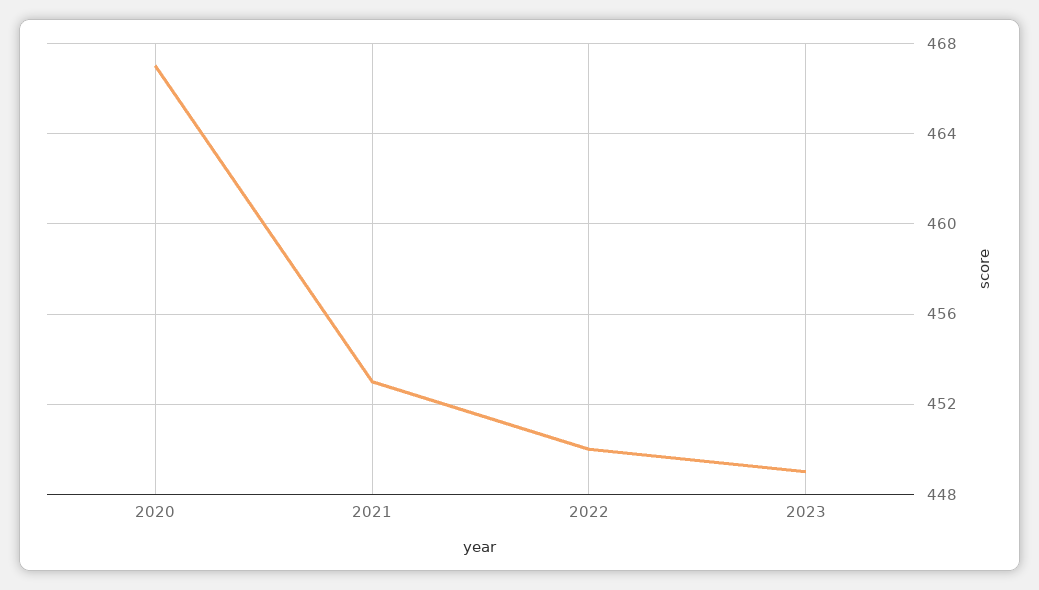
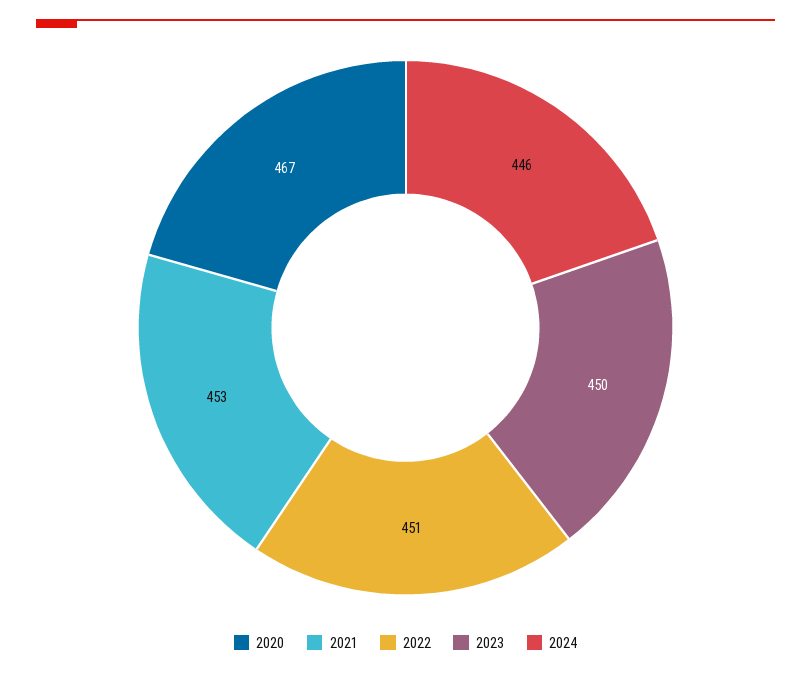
2022: 450 -> 451
2023: 449 -> 450
2024: none -> 446

